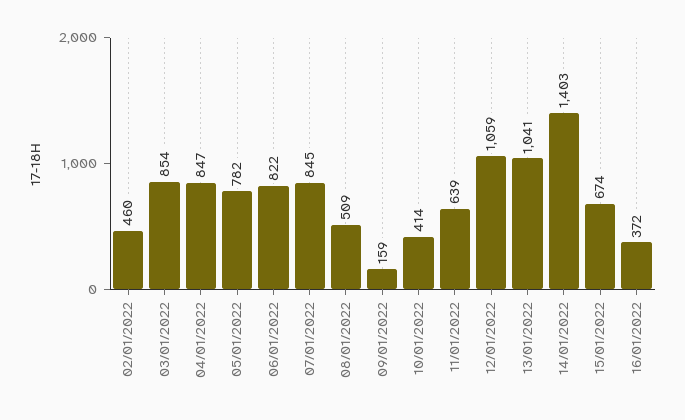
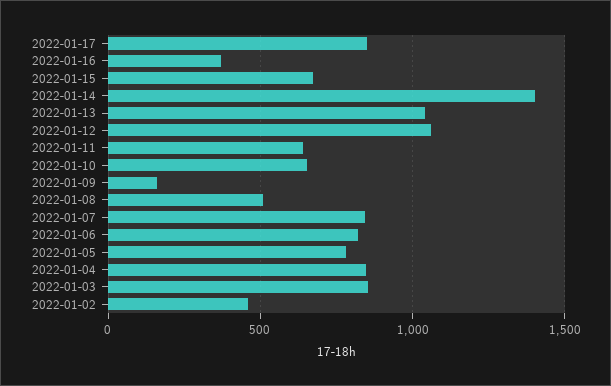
10/01/2022: 414 -> 650
2022-01-17: none -> 850

